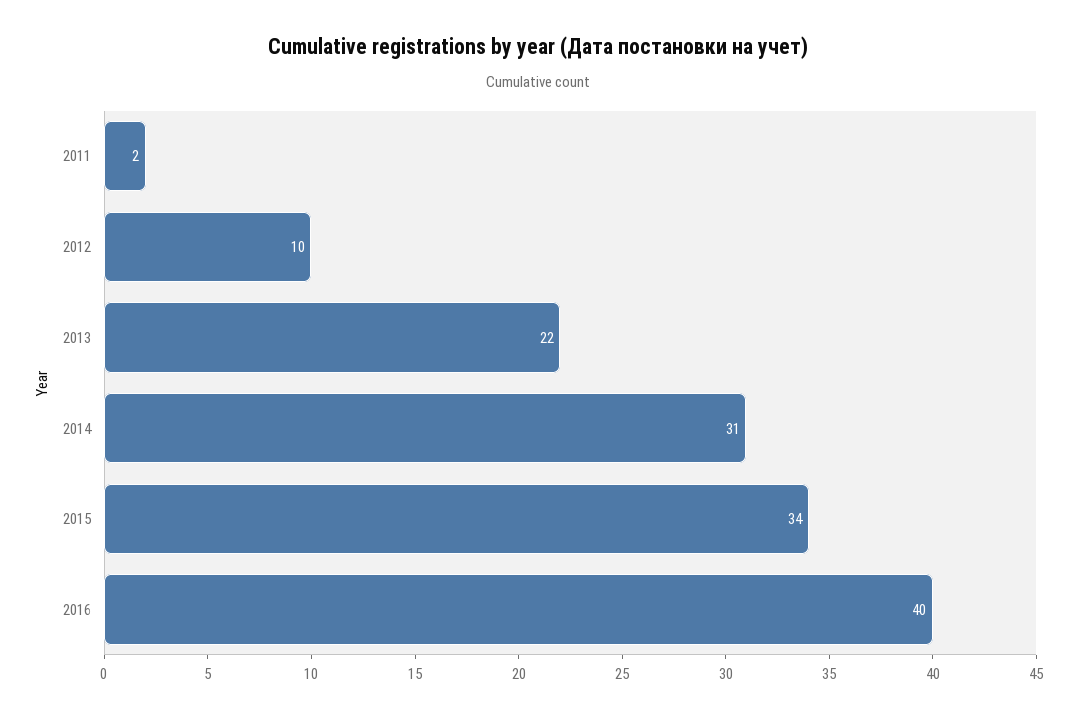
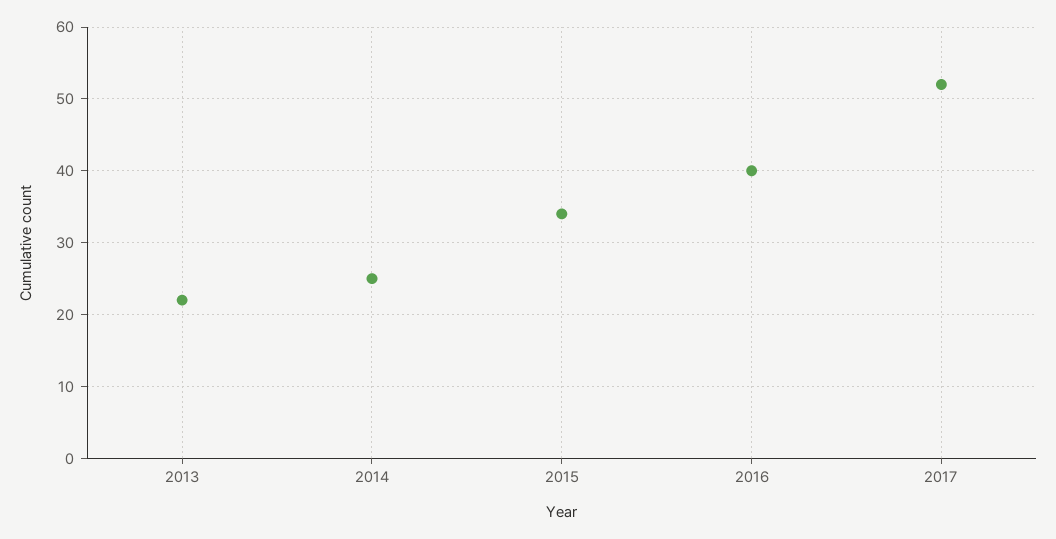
2011: 2 -> none
2012: 10 -> none
2014: 31 -> 25
2017: none -> 52

